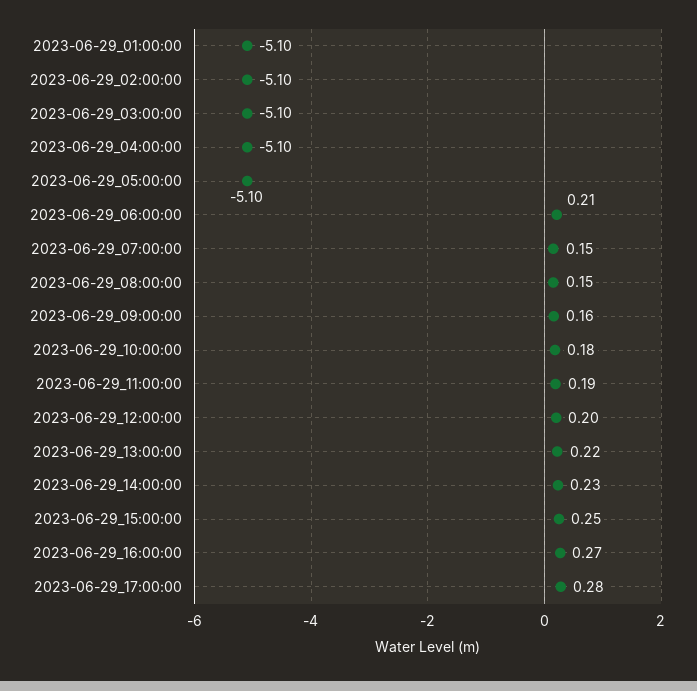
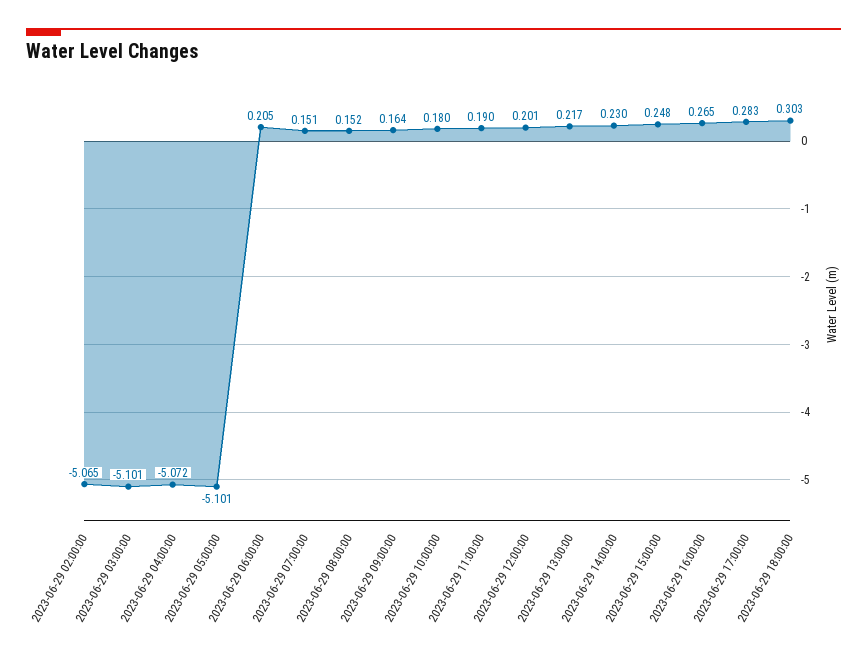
2023-06-29_01:00:00: -5.1 -> none
2023-06-29_02:00:00: -5.1 -> -5.065
2023-06-29_04:00:00: -5.1 -> -5.072
2023-06-29 18:00:00: none -> 0.303

